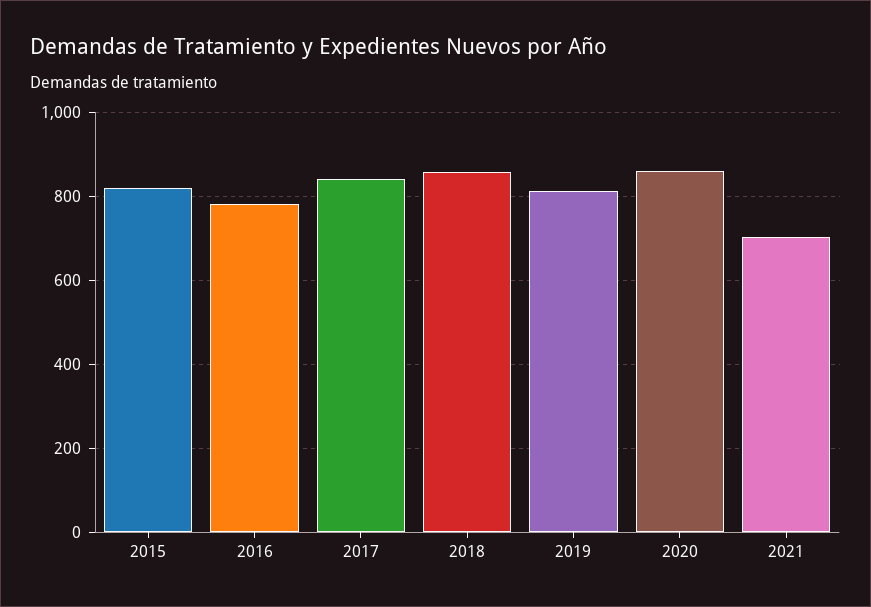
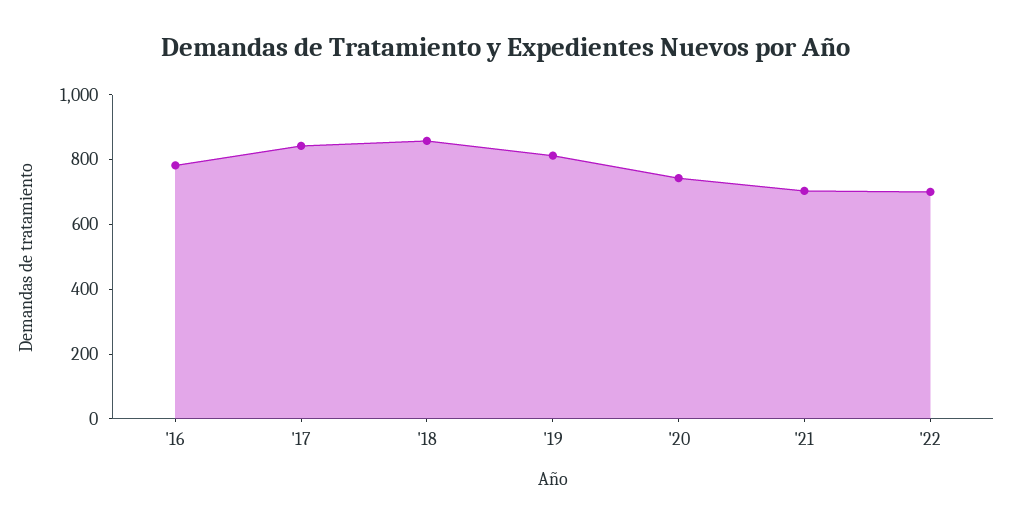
2015: 820 -> none
2020: 860 -> 750
'22: none -> 700

